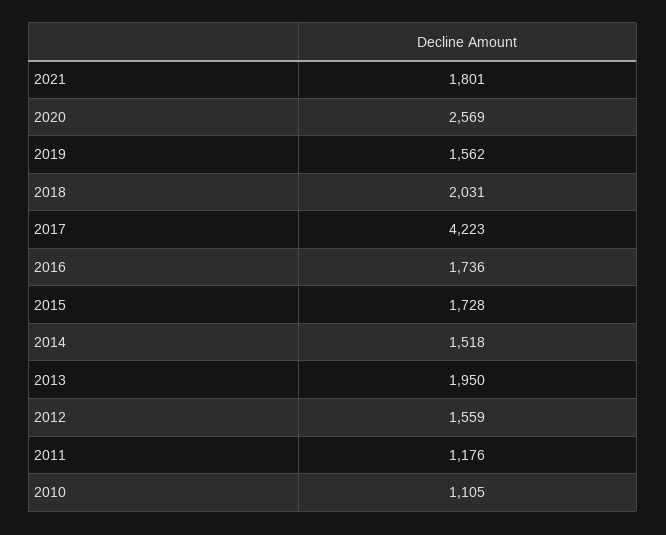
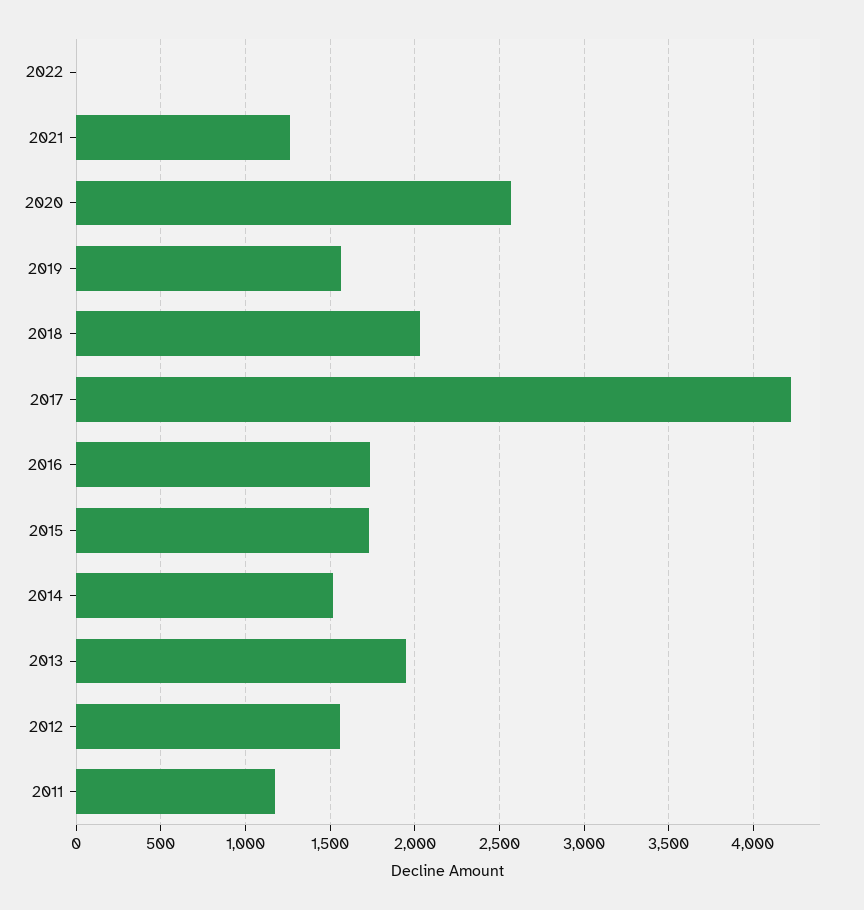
2021: 1801 -> 1250
2010: 1105 -> none
2022: none -> 0

